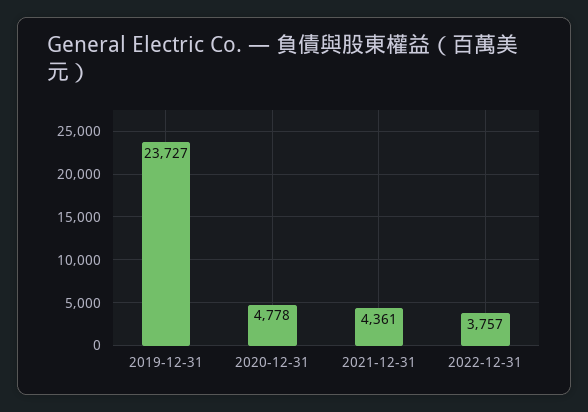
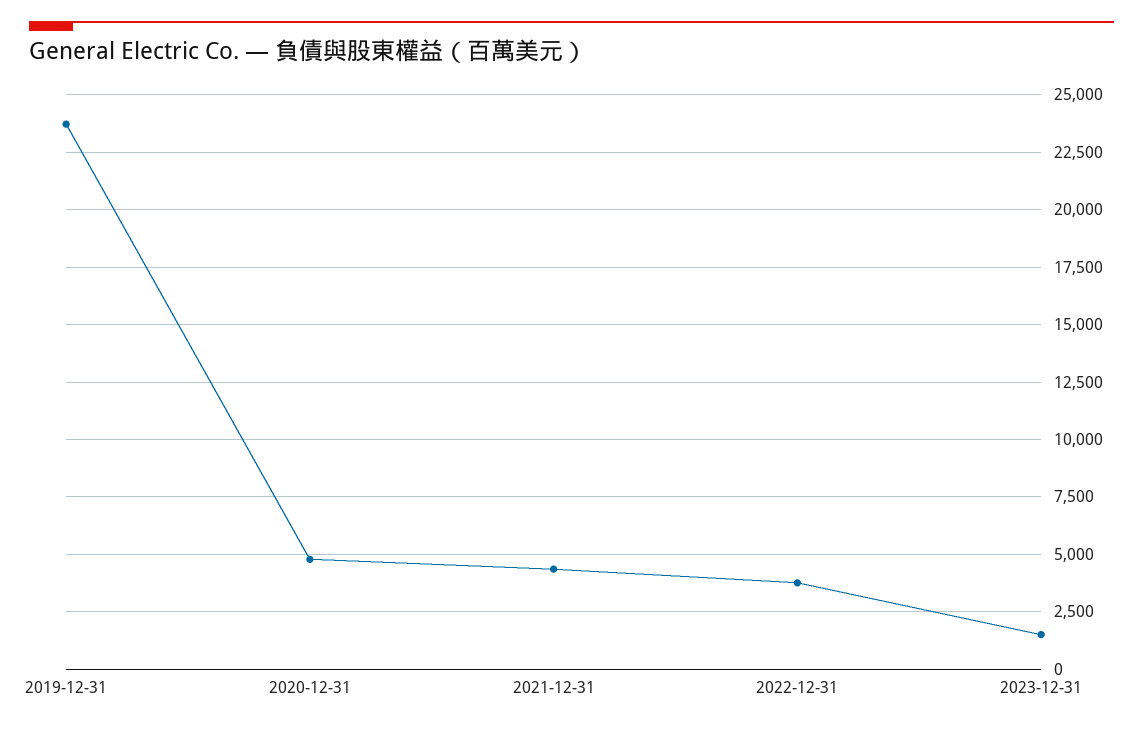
2023-12-31: none -> 1500

